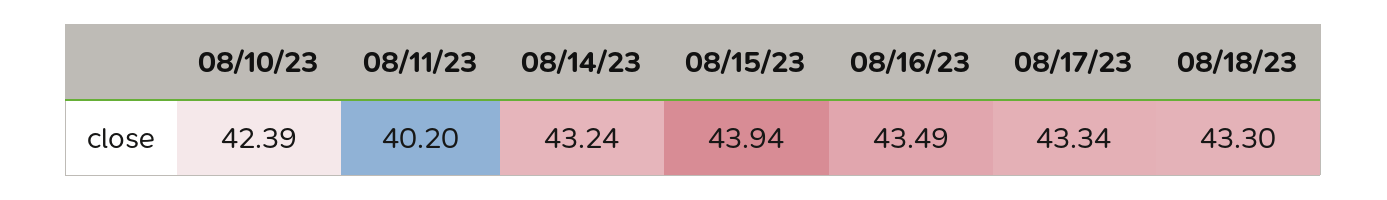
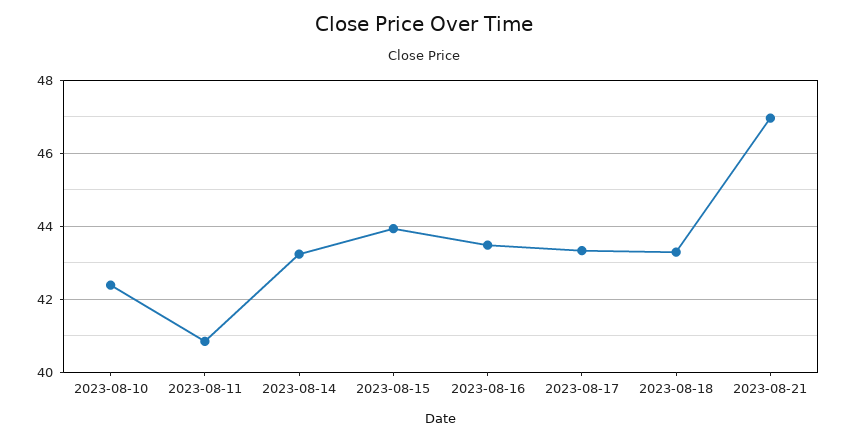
08/11/23: 40.2 -> 40.8
2023-08-21: none -> 47

